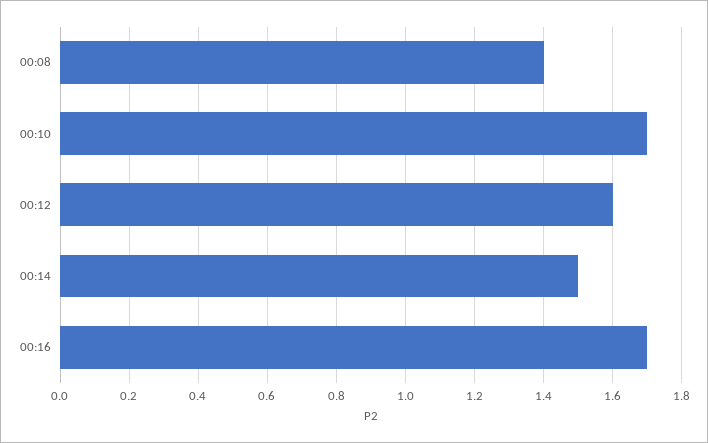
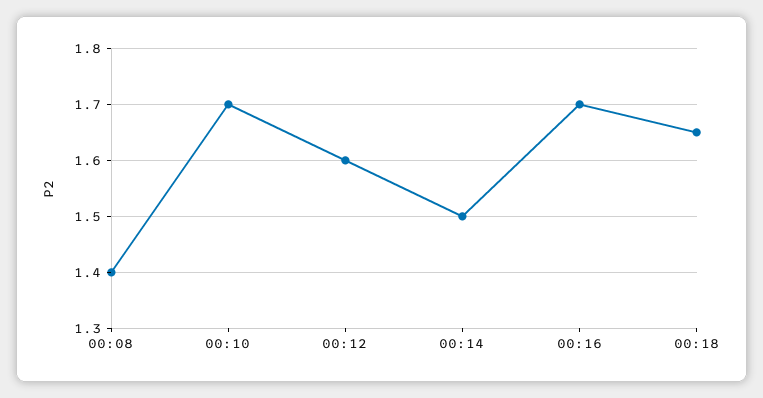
00:18: none -> 1.65

